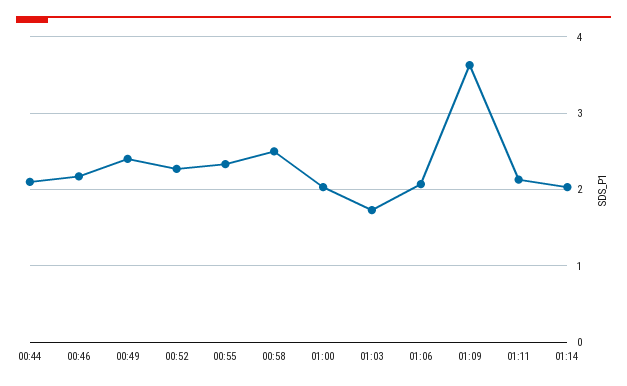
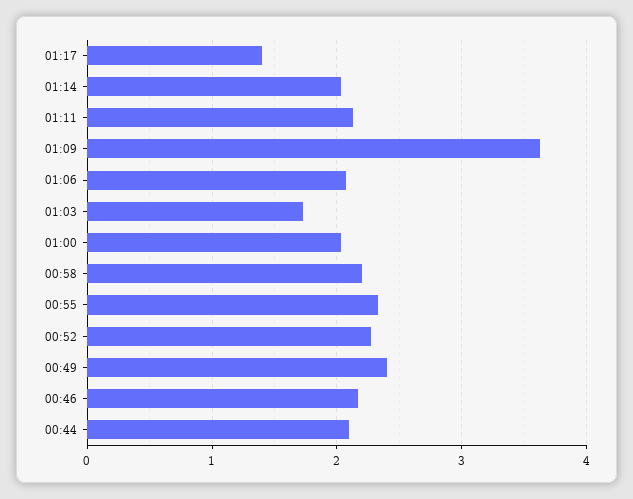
00:58: 2.5 -> 2.2
01:17: none -> 1.4

